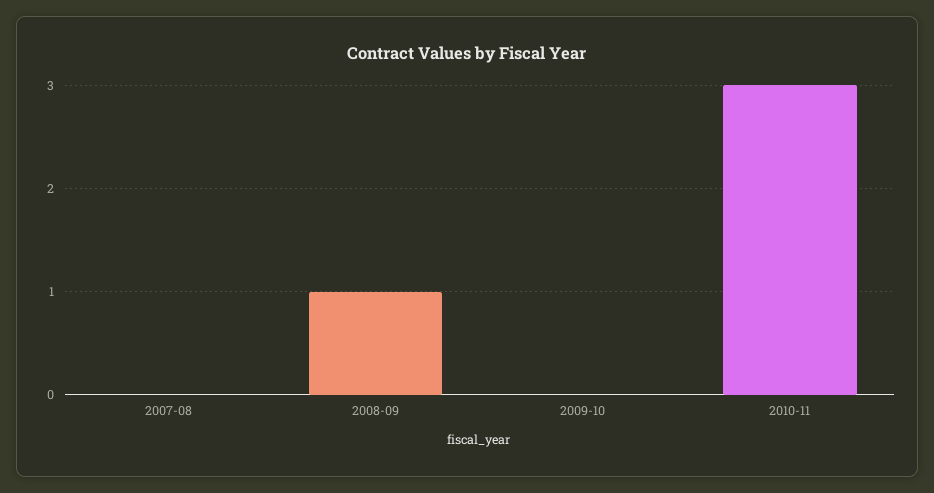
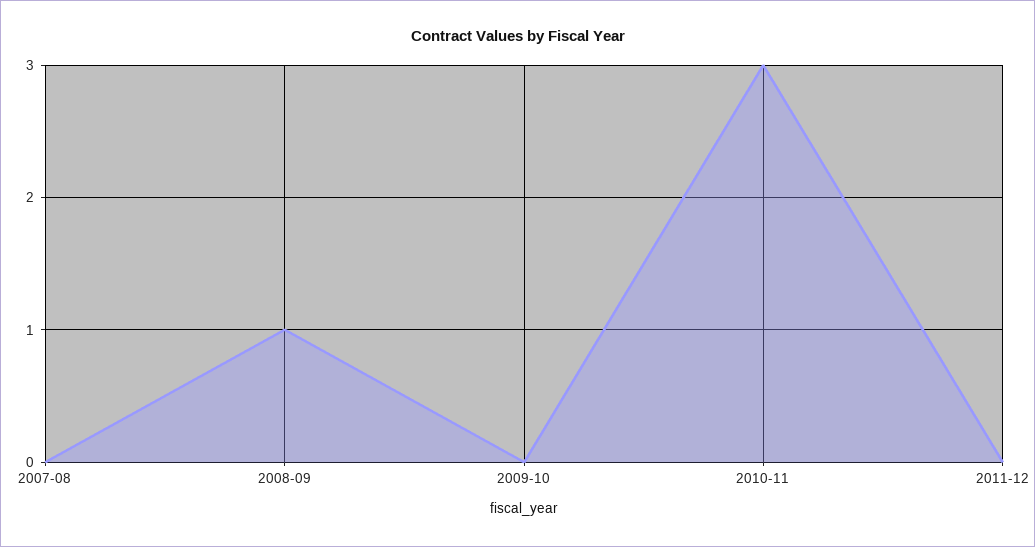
2011-12: none -> 0

